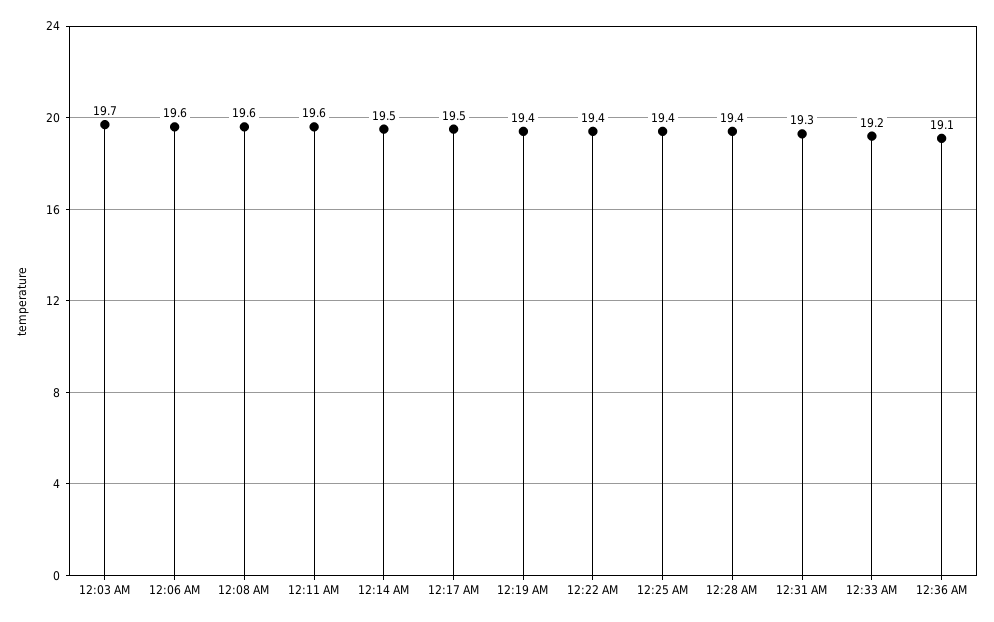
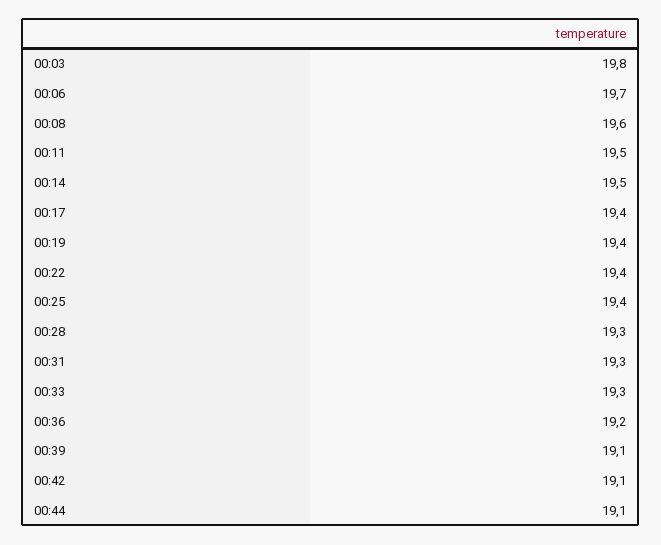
12:03 AM: 19.7 -> 19.8
12:06 AM: 19.6 -> 19.7
12:11 AM: 19.6 -> 19.5
12:17 AM: 19.5 -> 19.4
12:28 AM: 19.4 -> 19.3
12:33 AM: 19.2 -> 19.3
12:36 AM: 19.1 -> 19.2
00:39: none -> 19.1
00:42: none -> 19.1
00:44: none -> 19.1

